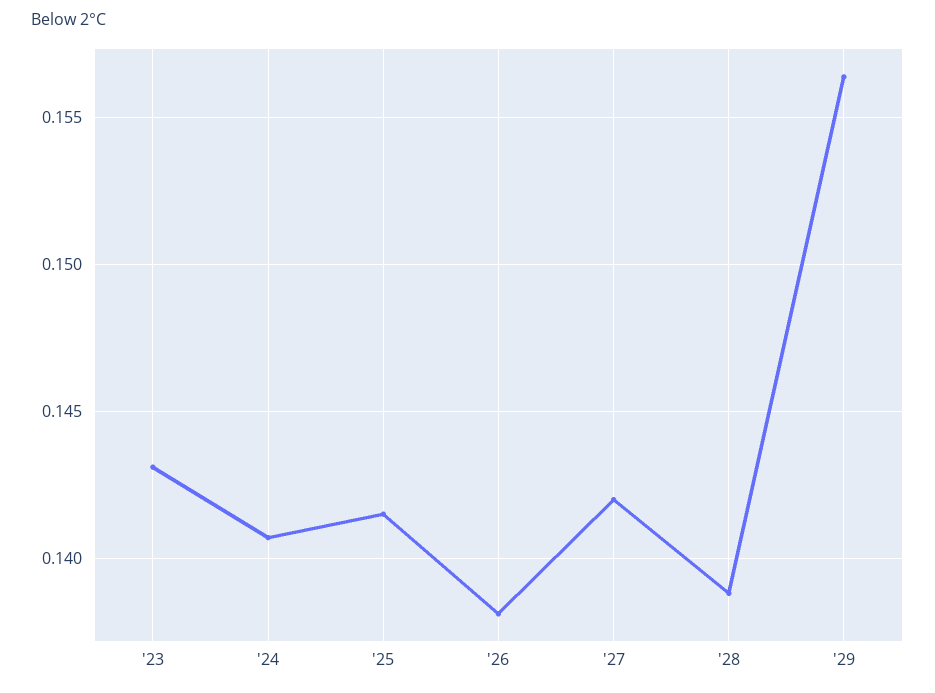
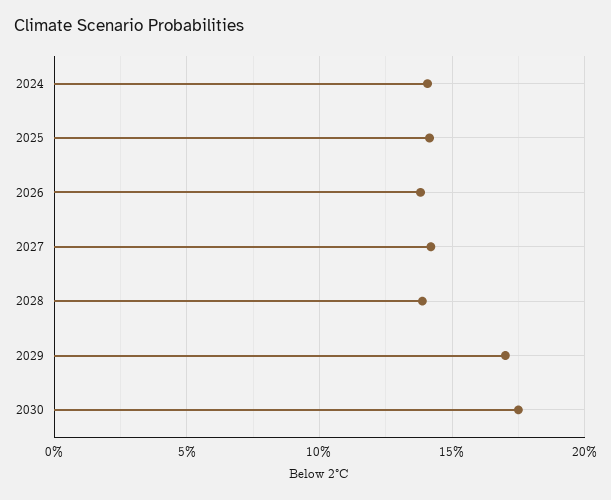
'23: 0.143 -> none
'29: 0.1565 -> 0.17
2030: none -> 0.175

